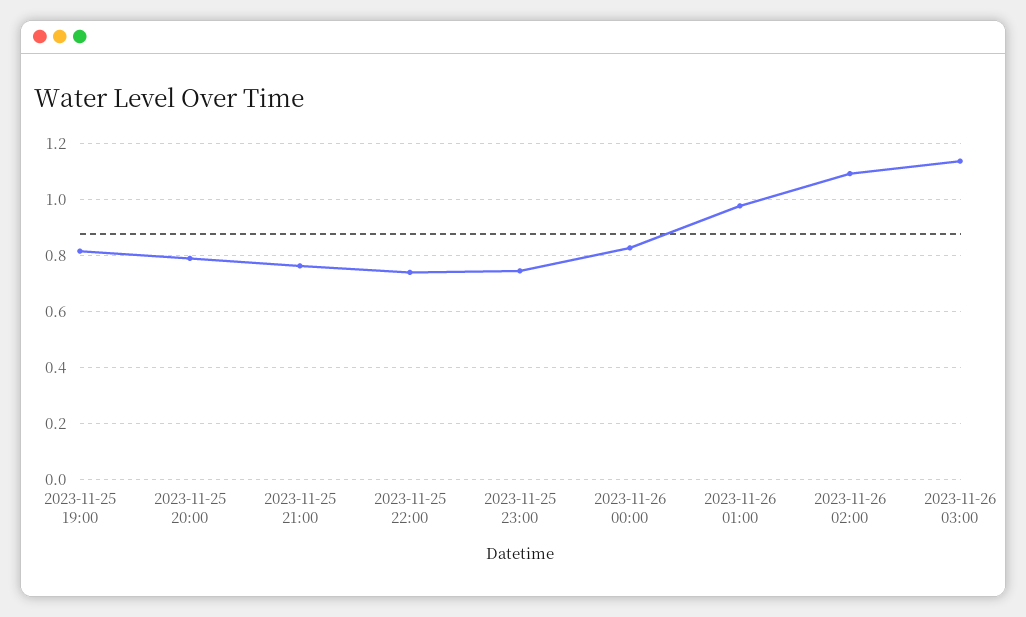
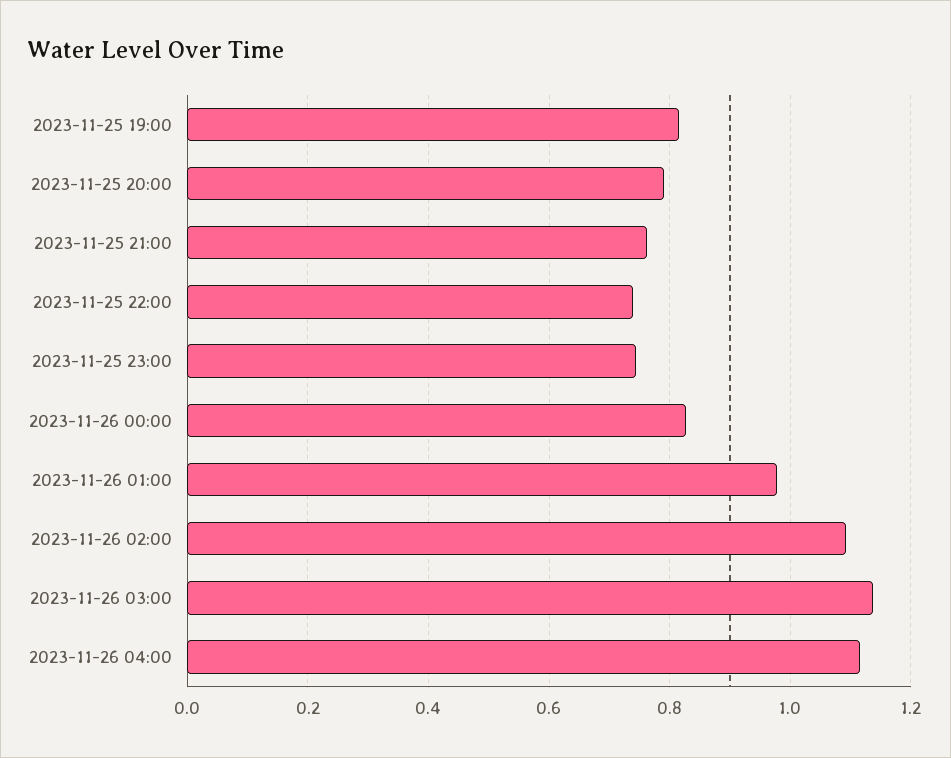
2023-11-26 04:00: none -> 1.12

